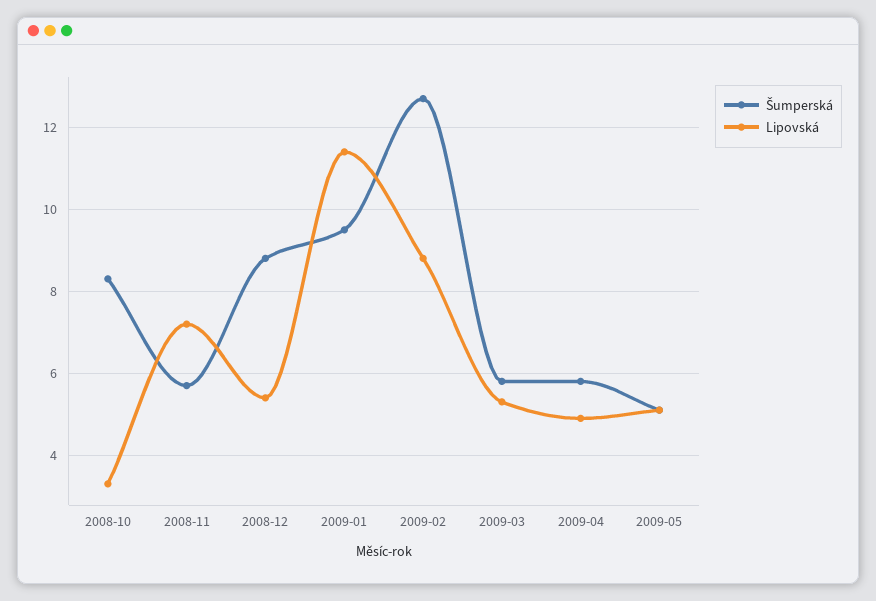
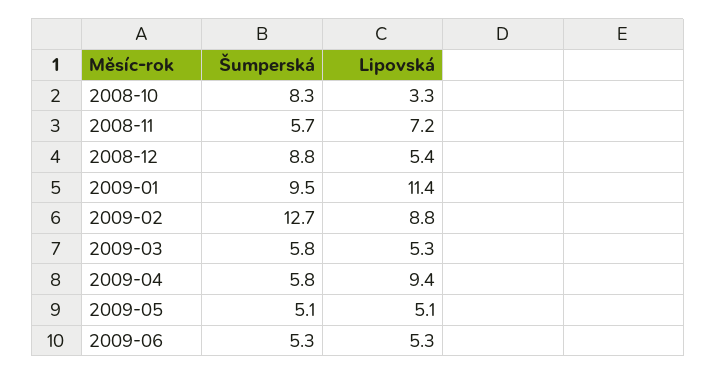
Lipovská, 2009-04: 5 -> 9.4
Šumperská, 2009-06: none -> 5.3
Lipovská, 2009-06: none -> 5.3

